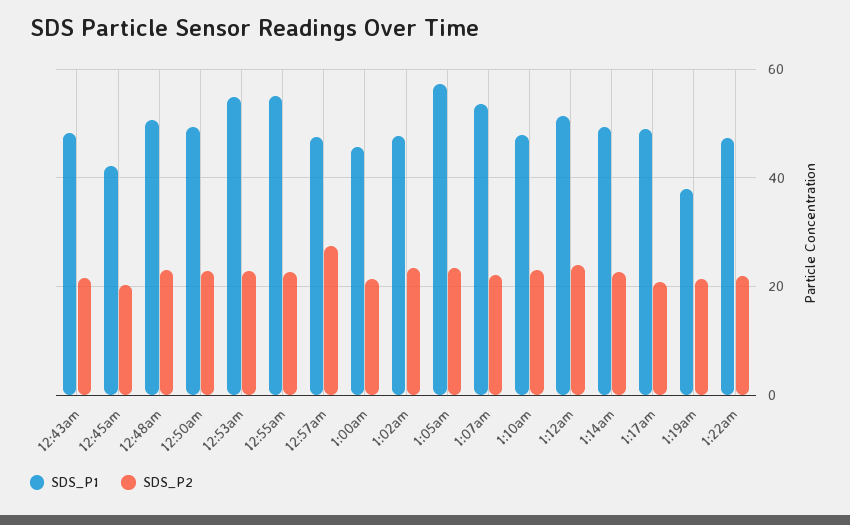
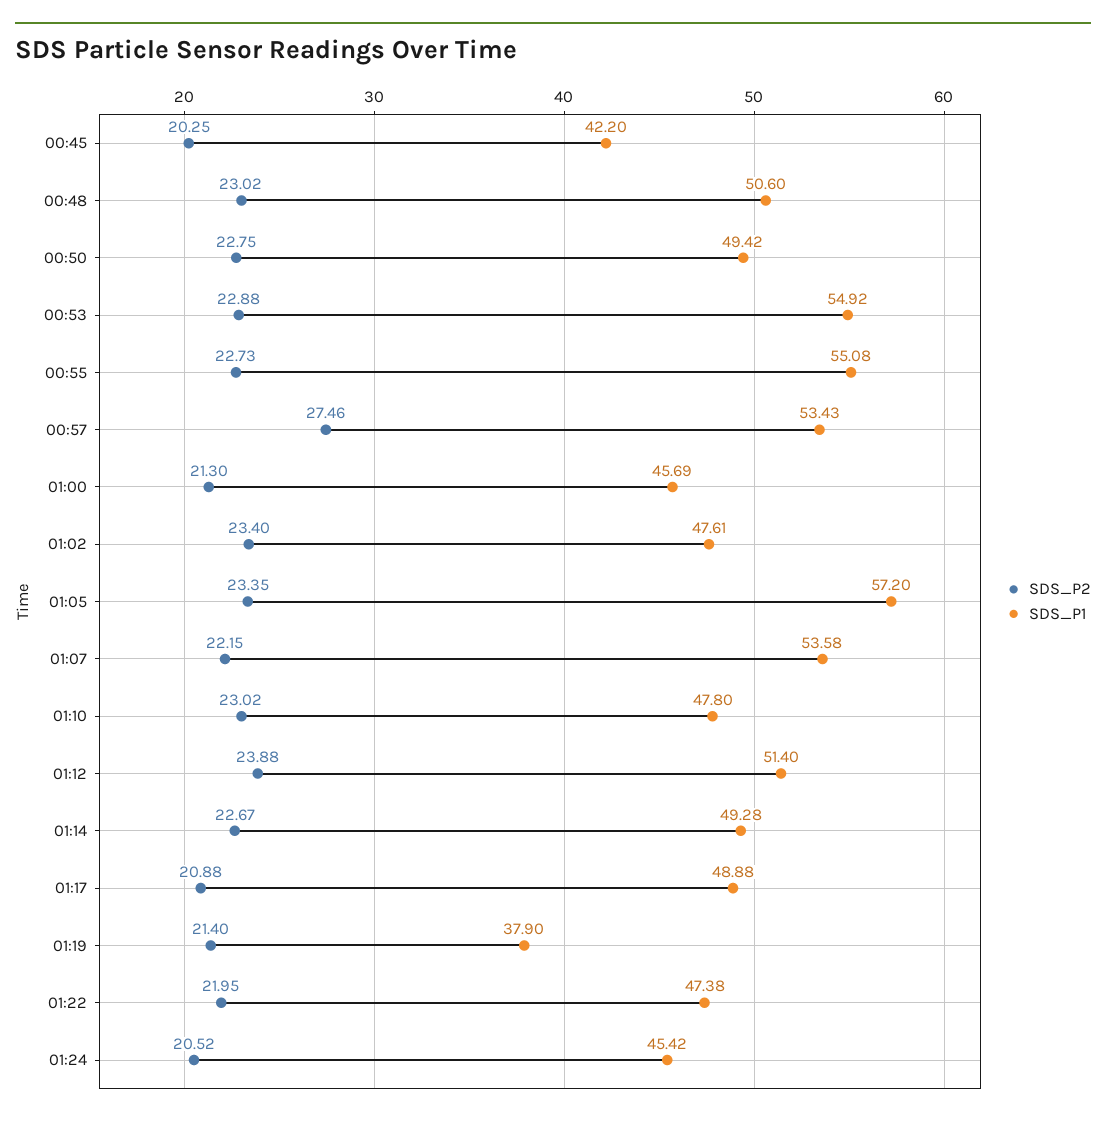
SDS_P1, 12:43am: 48 -> none
SDS_P2, 12:43am: 22 -> none
SDS_P1, 12:57am: 48 -> 53.43
SDS_P2, 01:24: none -> 20.52
SDS_P1, 01:24: none -> 45.42

